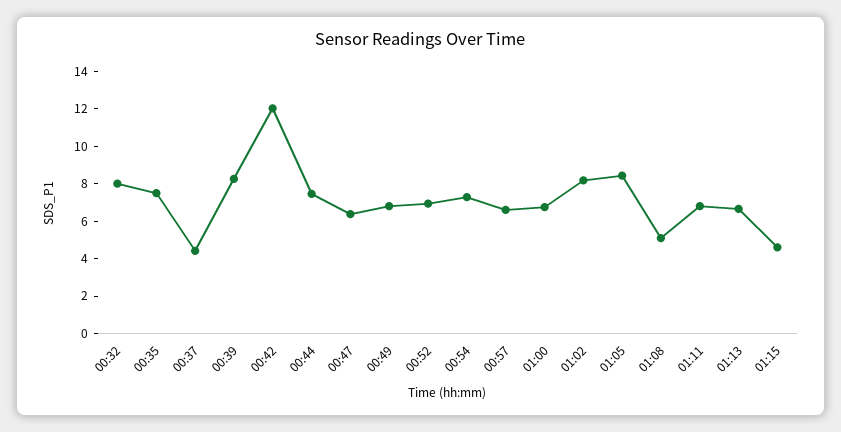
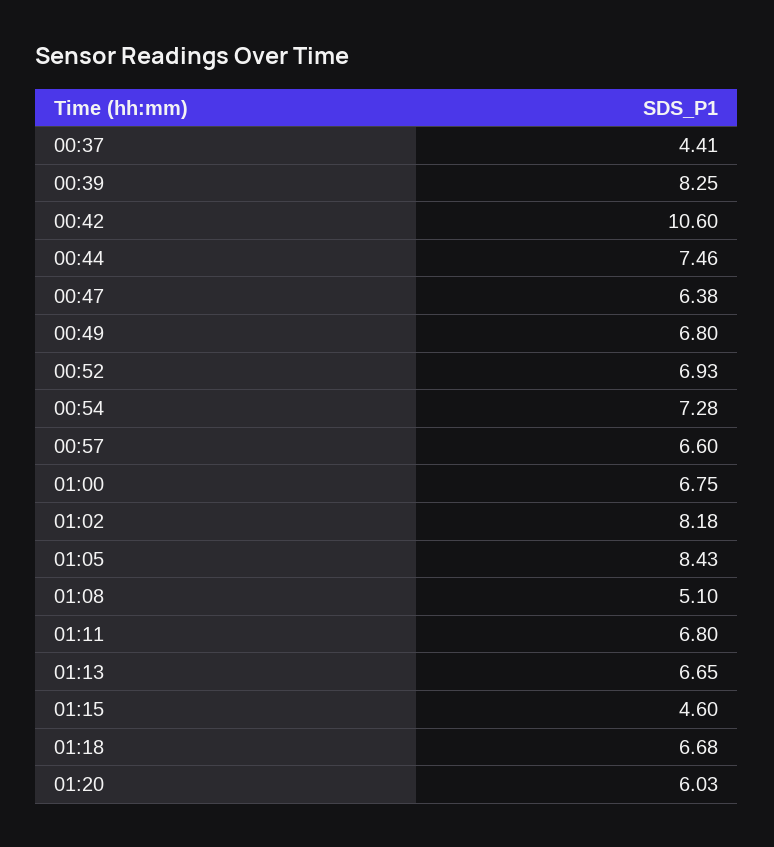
00:32: 8 -> none
00:35: 7.5 -> none
00:42: 12 -> 10.6
01:18: none -> 6.68
01:20: none -> 6.03

